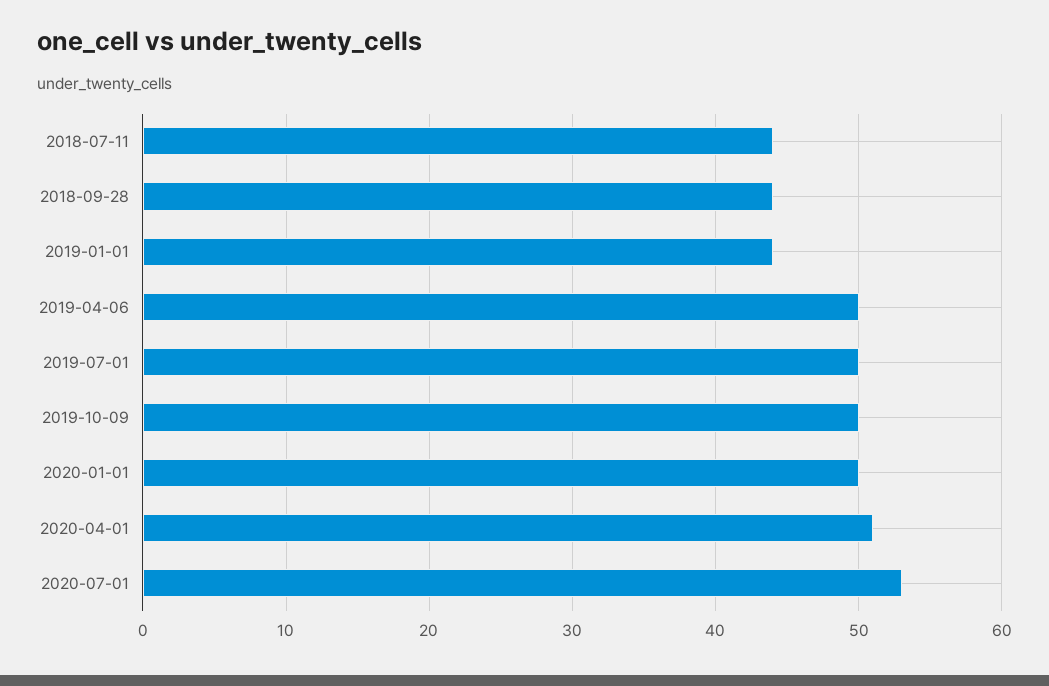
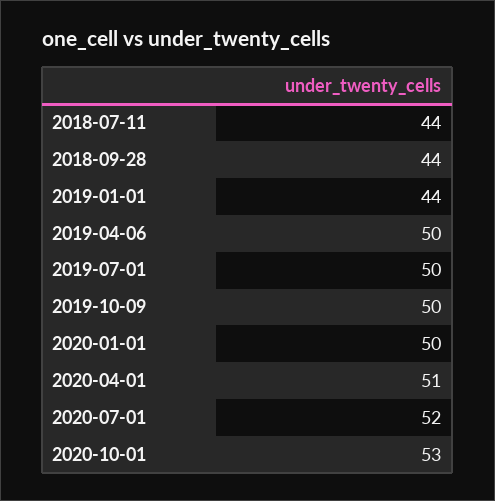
2020-07-01: 53 -> 52
2020-10-01: none -> 53

